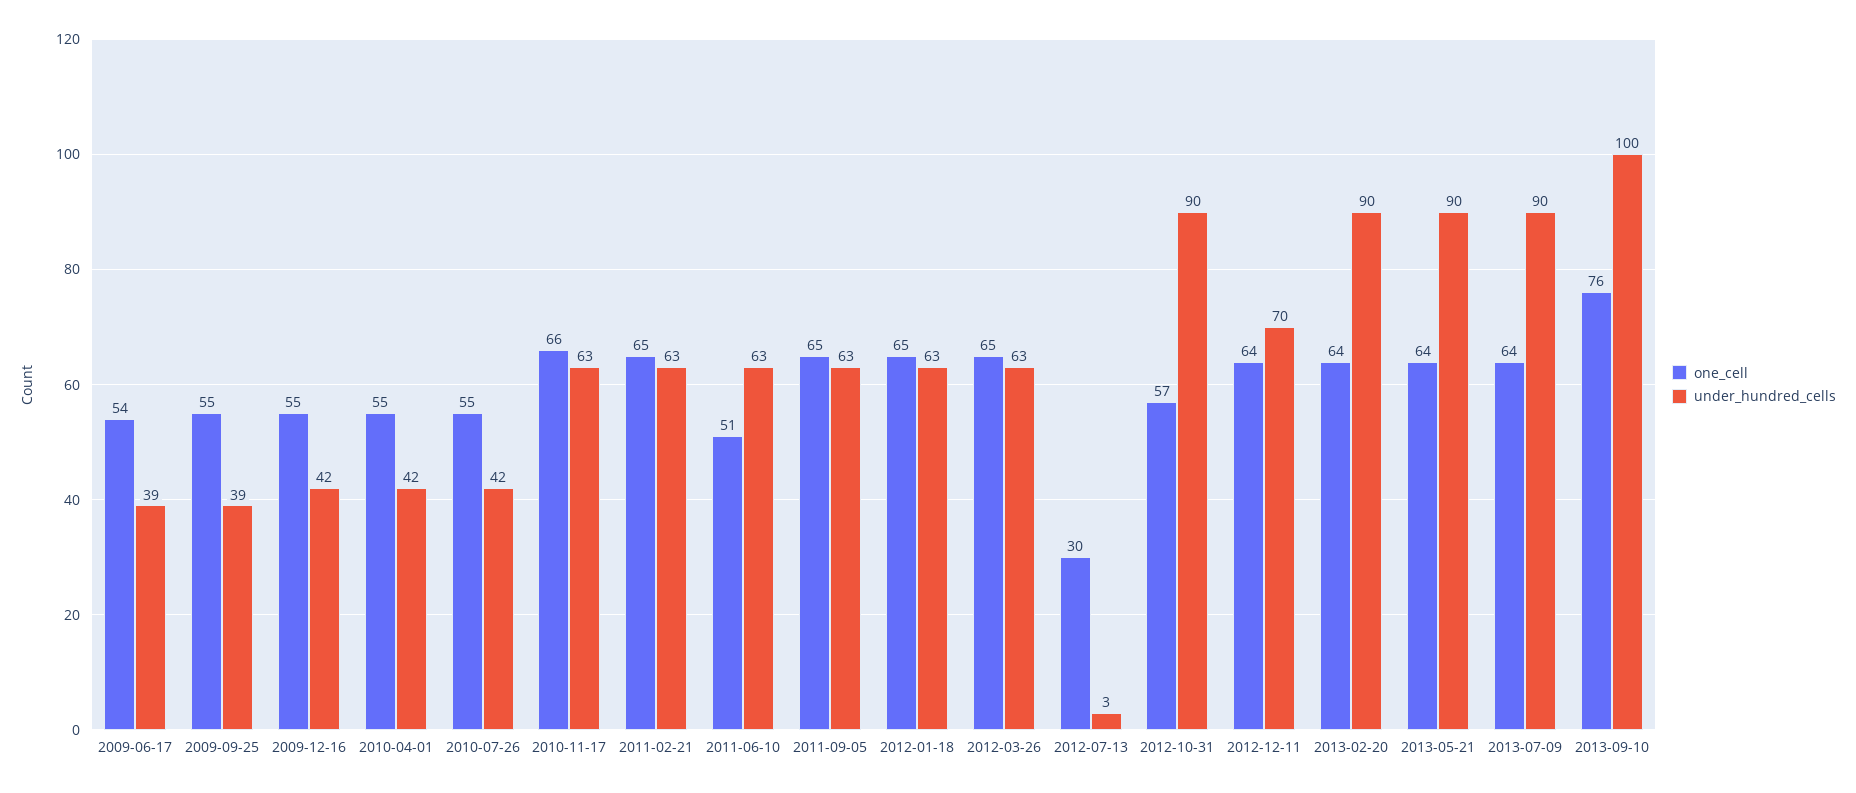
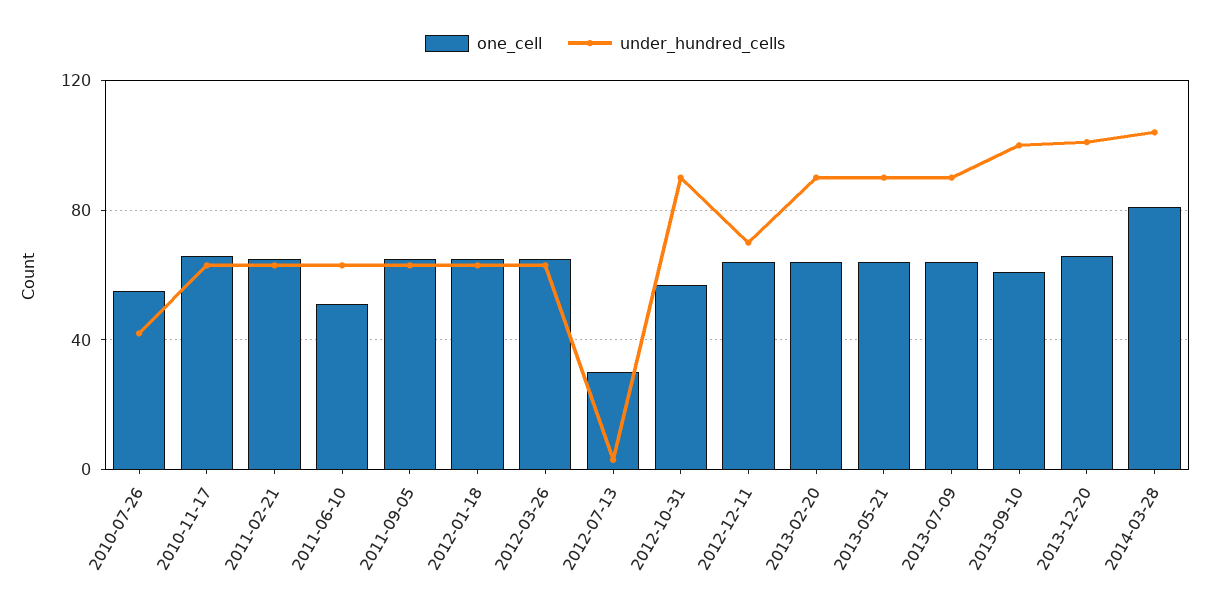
one_cell, 2009-06-17: 54 -> none
under_hundred_cells, 2009-06-17: 39 -> none
one_cell, 2009-09-25: 55 -> none
under_hundred_cells, 2009-09-25: 39 -> none
one_cell, 2009-12-16: 55 -> none
under_hundred_cells, 2009-12-16: 42 -> none
one_cell, 2010-04-01: 55 -> none
under_hundred_cells, 2010-04-01: 42 -> none
one_cell, 2013-09-10: 76 -> 60
one_cell, 2013-12-20: none -> 65
under_hundred_cells, 2013-12-20: none -> 100
one_cell, 2014-03-28: none -> 80
under_hundred_cells, 2014-03-28: none -> 105

